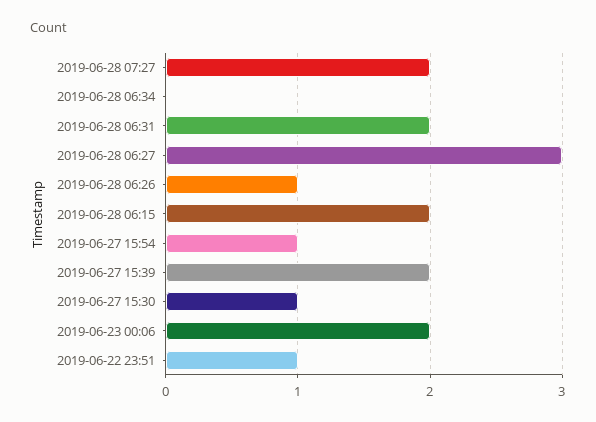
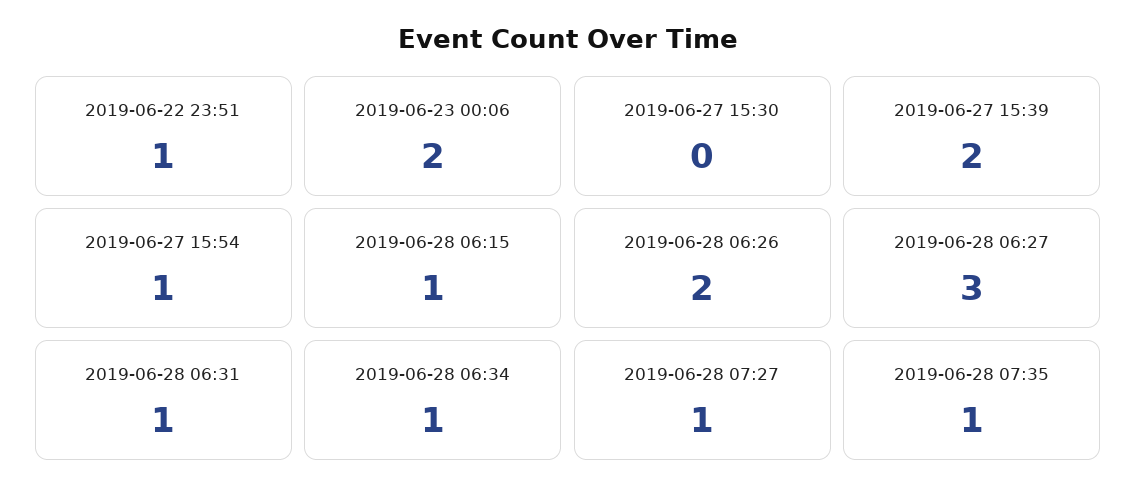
2019-06-28 07:27: 2 -> 1
2019-06-28 06:34: 0 -> 1
2019-06-28 06:31: 2 -> 1
2019-06-28 06:26: 1 -> 2
2019-06-28 06:15: 2 -> 1
2019-06-27 15:30: 1 -> 0
2019-06-28 07:35: none -> 1

